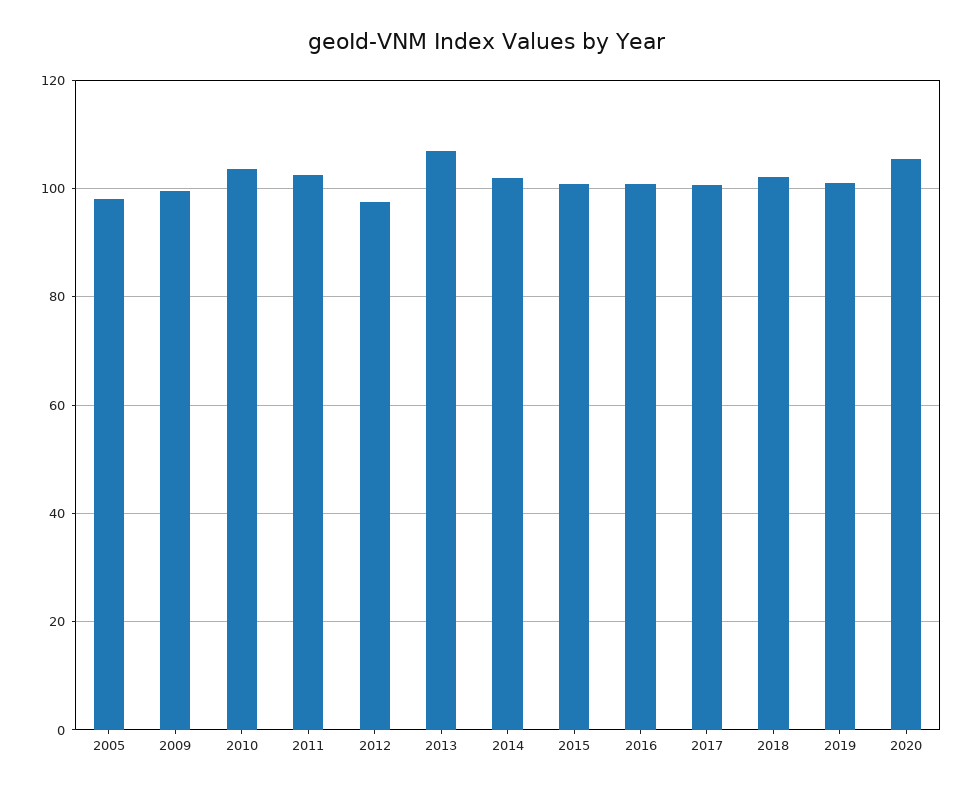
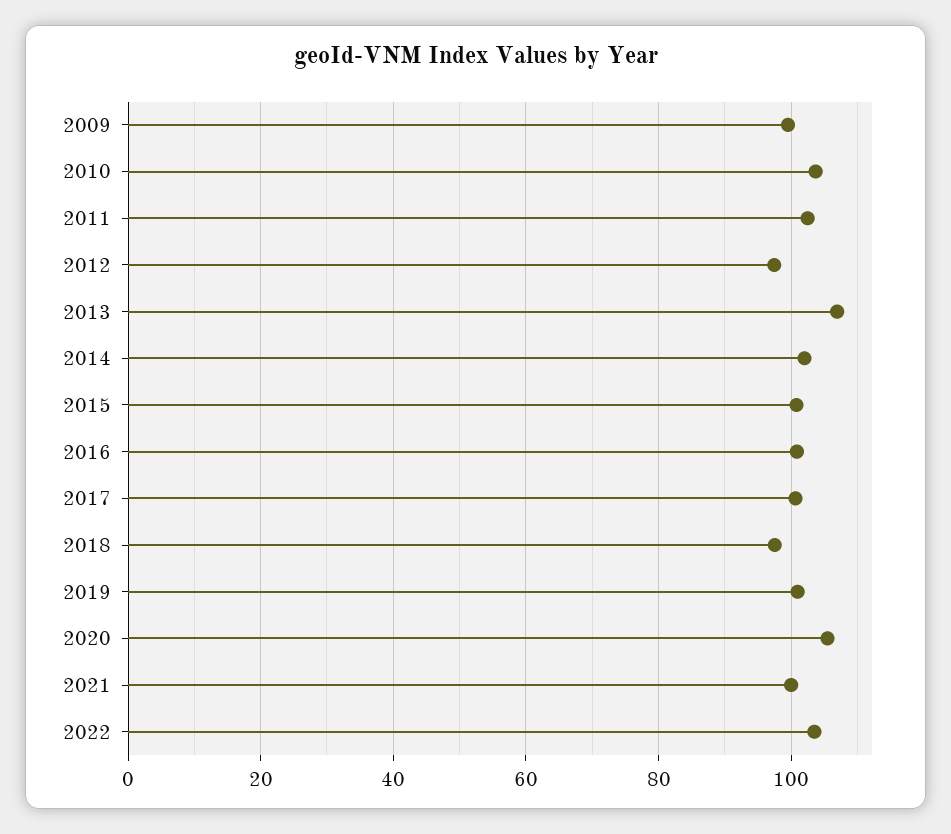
2005: 98 -> none
2018: 102 -> 98
2021: none -> 100
2022: none -> 104

